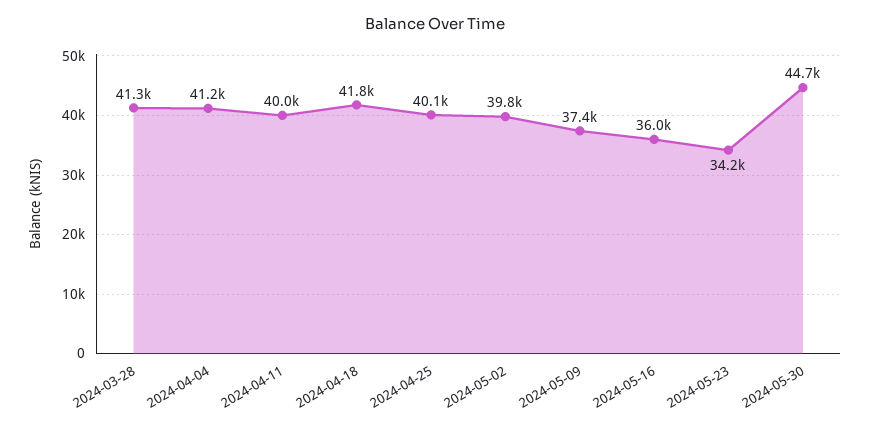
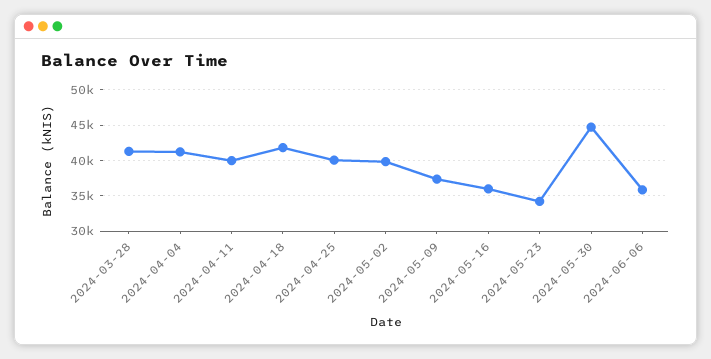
2024-06-06: none -> 36000

